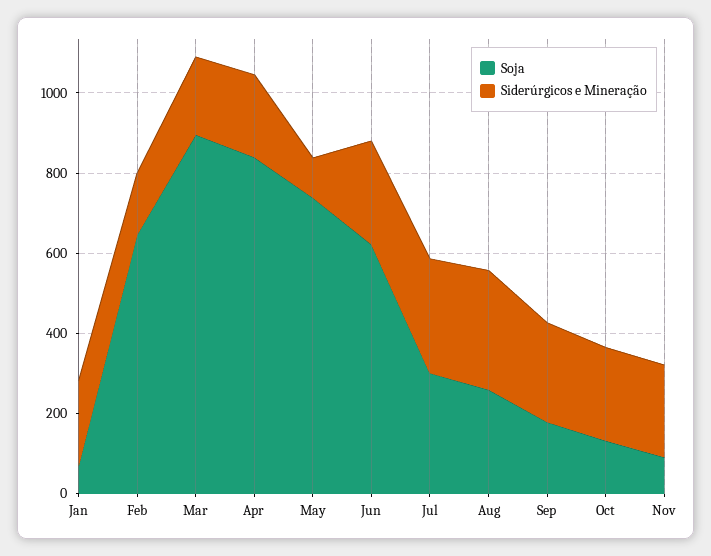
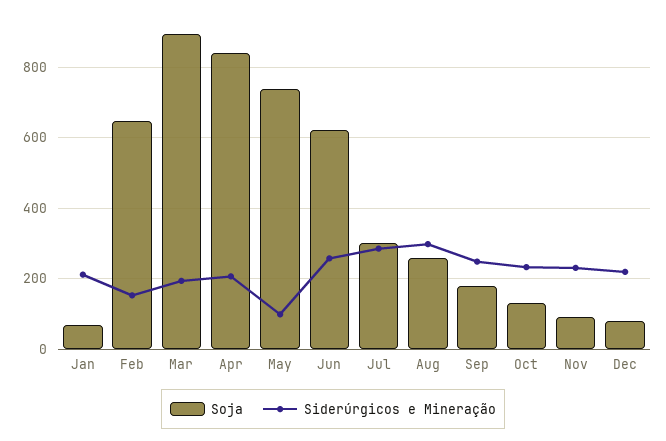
Soja, Dec: none -> 80
Siderúrgicos e Mineração, Dec: none -> 220

